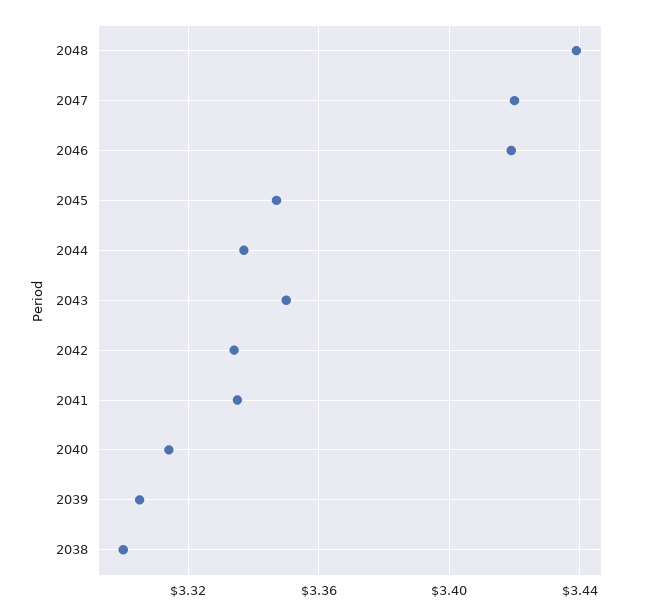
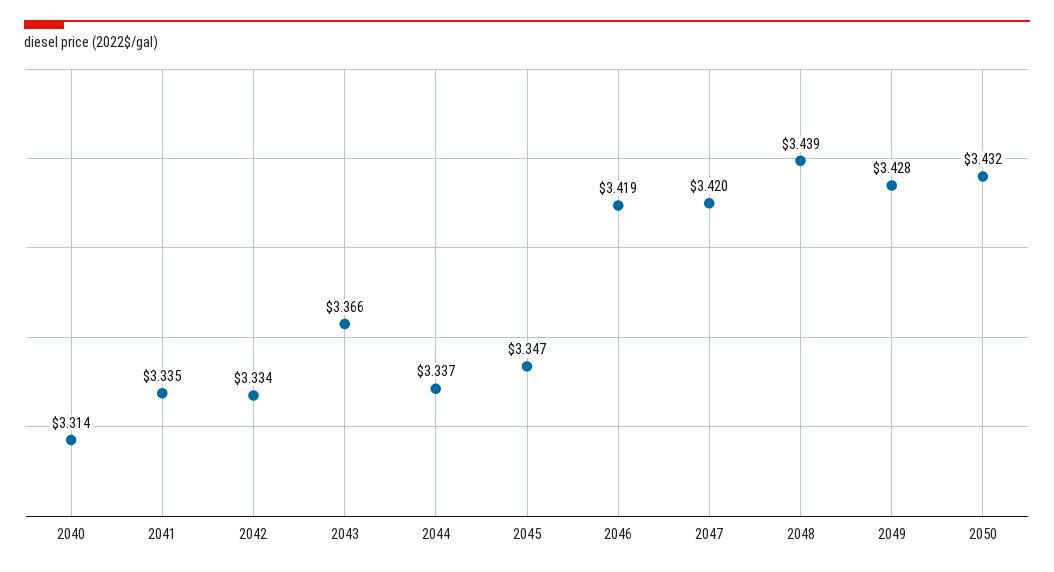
2043: 3.35 -> 3.366
2039: 3.305 -> none
2038: 3.3 -> none
2049: none -> 3.428
2050: none -> 3.432

